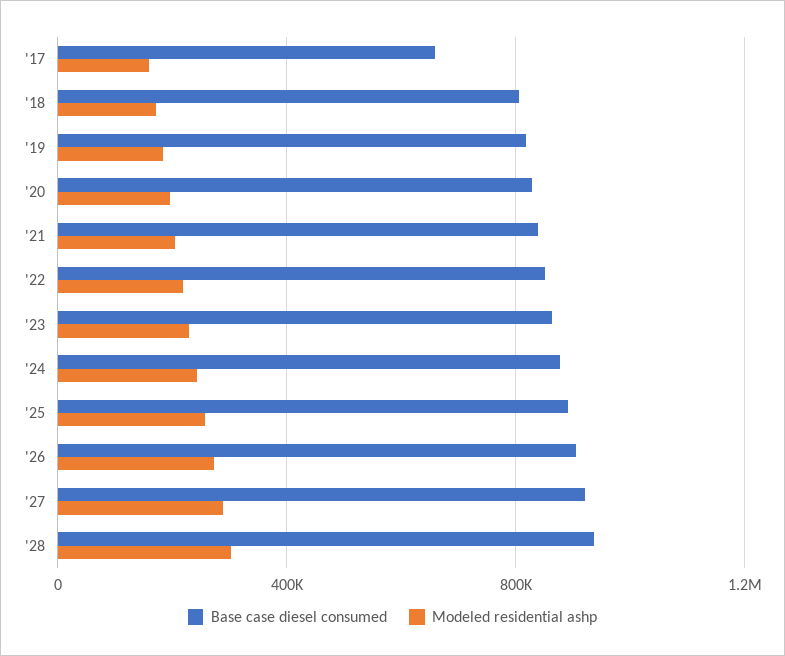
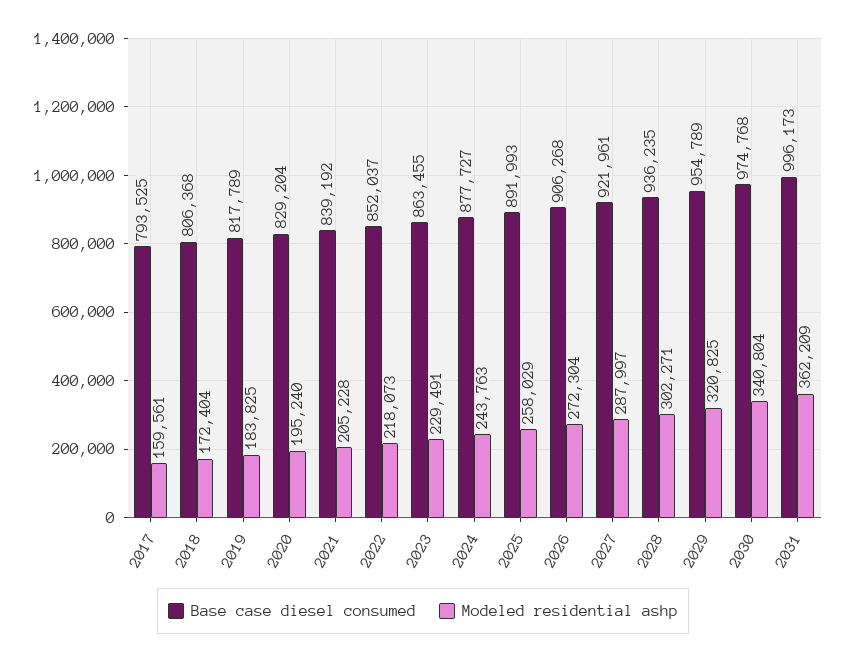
Base case diesel consumed, '17: 650000 -> 793525
Base case diesel consumed, 2029: none -> 954789
Modeled residential ashp, 2029: none -> 320825
Base case diesel consumed, 2030: none -> 974768
Modeled residential ashp, 2030: none -> 340804
Base case diesel consumed, 2031: none -> 996173
Modeled residential ashp, 2031: none -> 362209

